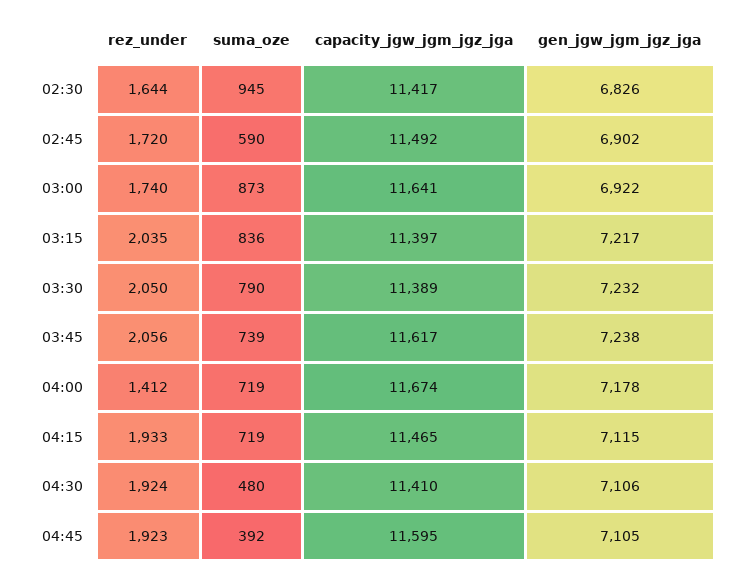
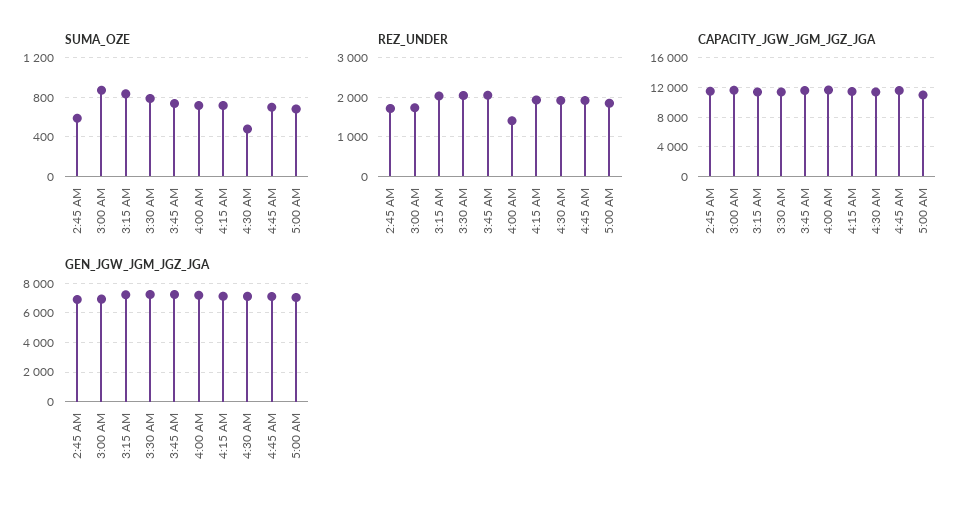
rez_under, 02:30: 1644 -> none
suma_oze, 02:30: 945 -> none
capacity_jgw_jgm_jgz_jga, 02:30: 11417 -> none
gen_jgw_jgm_jgz_jga, 02:30: 6826 -> none
suma_oze, 04:45: 392 -> 700
suma_oze, 5:00 AM: none -> 700
rez_under, 5:00 AM: none -> 1800
capacity_jgw_jgm_jgz_jga, 5:00 AM: none -> 11000
gen_jgw_jgm_jgz_jga, 5:00 AM: none -> 7000

